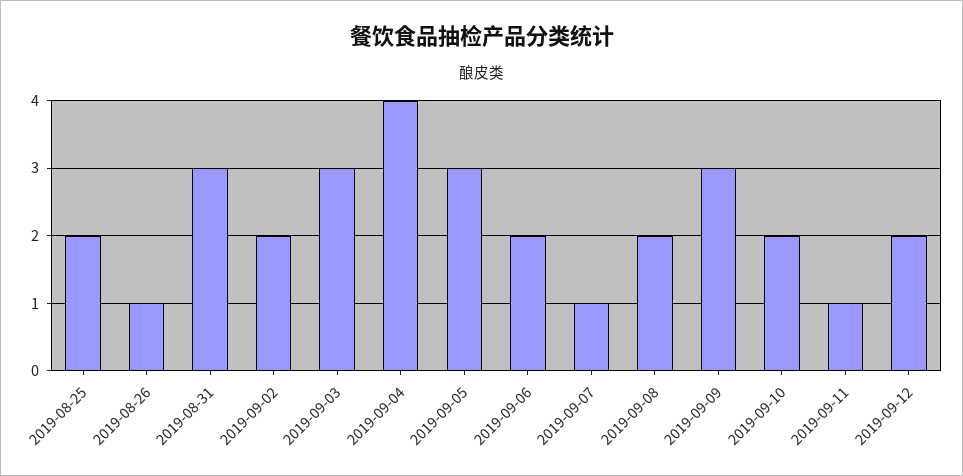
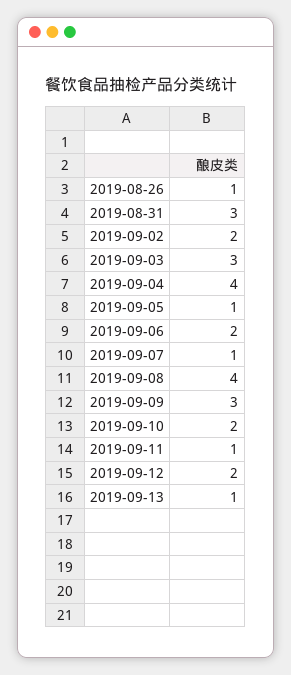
2019-08-25: 2 -> none
2019-09-05: 3 -> 1
2019-09-08: 2 -> 4
2019-09-13: none -> 1

